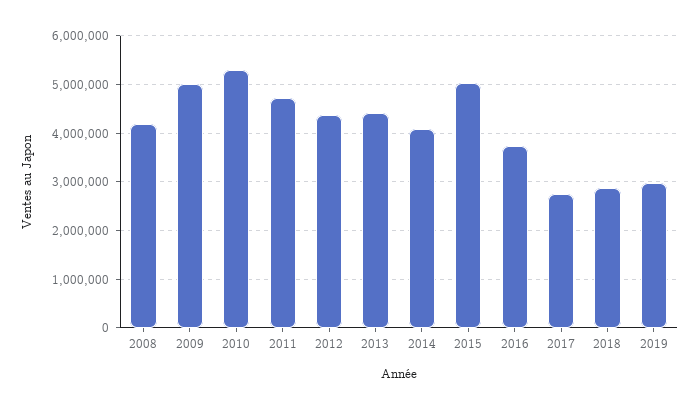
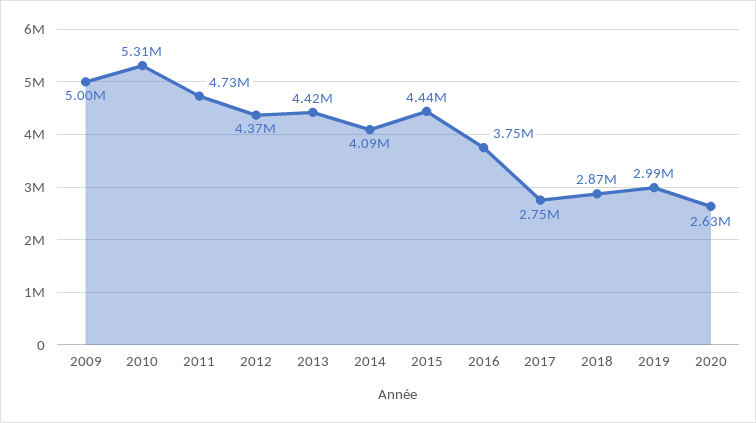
2008: 4200000 -> none
2015: 5000000 -> 4440000
2020: none -> 2630000

